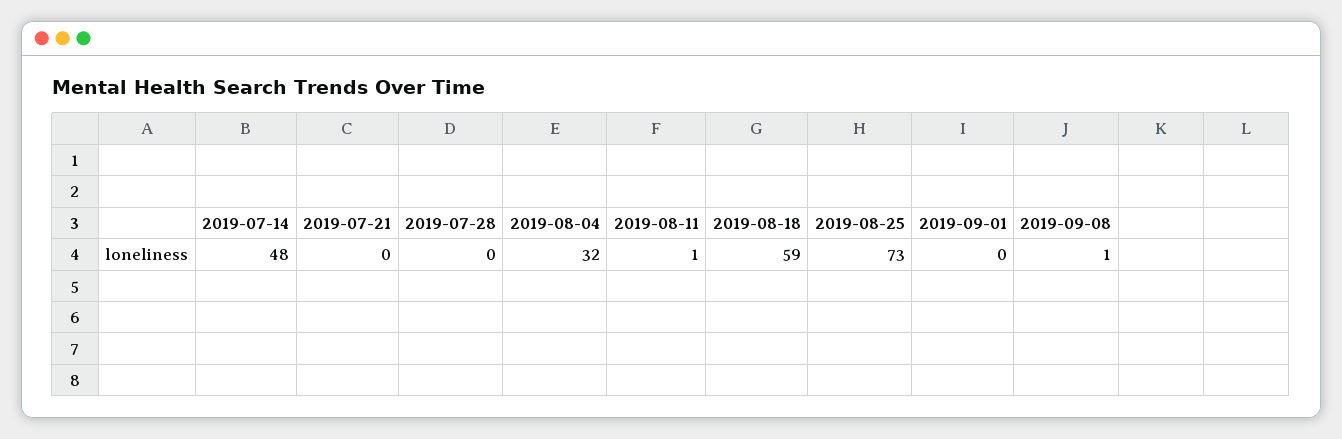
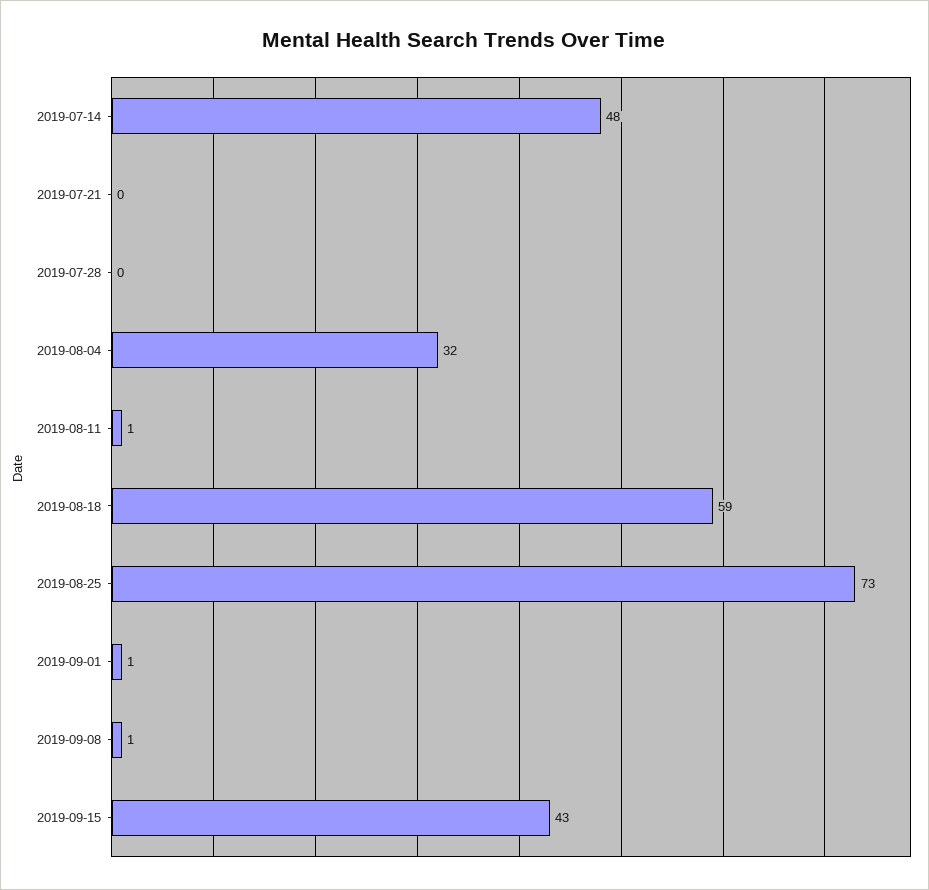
2019-09-01: 0 -> 1
2019-09-15: none -> 43

